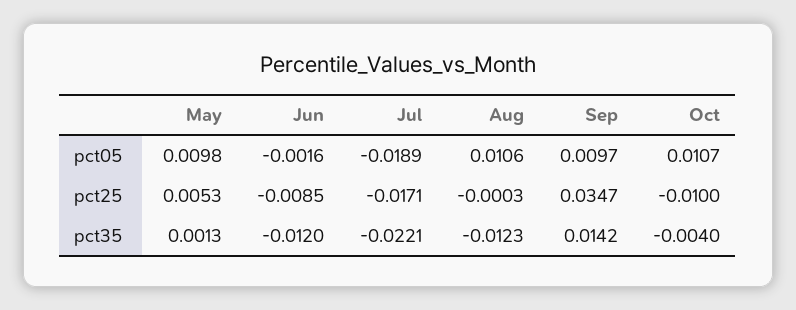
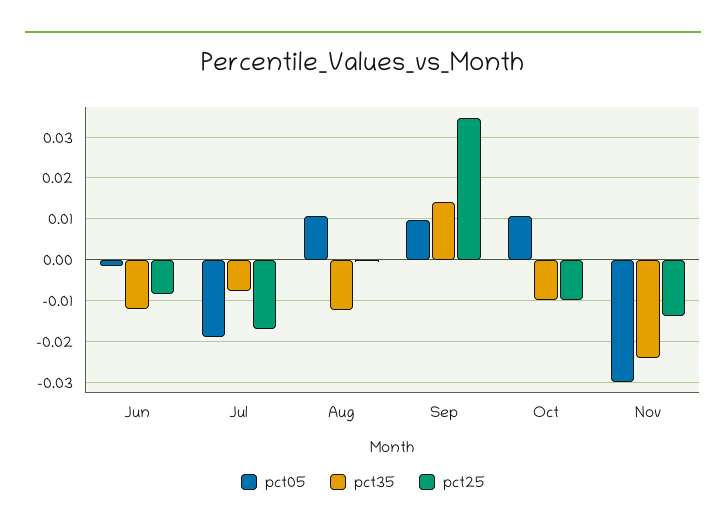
pct05, May: 0.0098 -> none
pct25, May: 0.0053 -> none
pct35, May: 0.0013 -> none
pct35, Jul: -0.0221 -> -0.008
pct35, Oct: -0.004 -> -0.01
pct05, Nov: none -> -0.03
pct35, Nov: none -> -0.024
pct25, Nov: none -> -0.014

